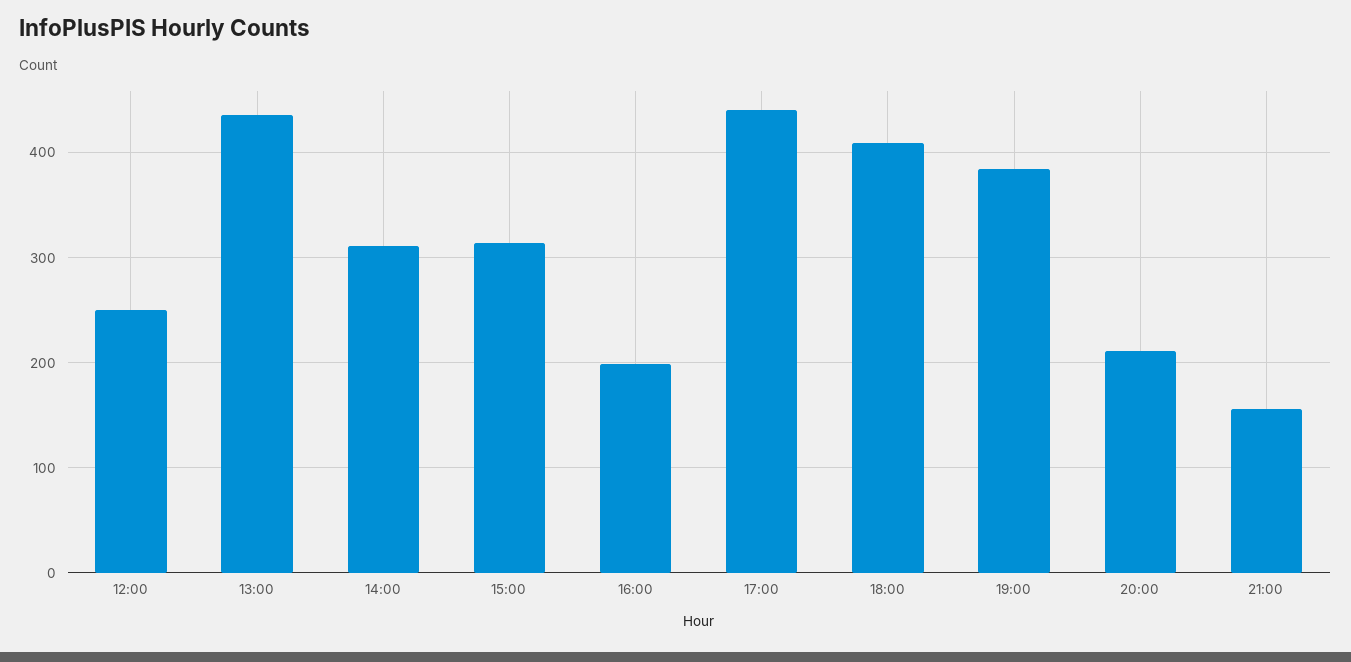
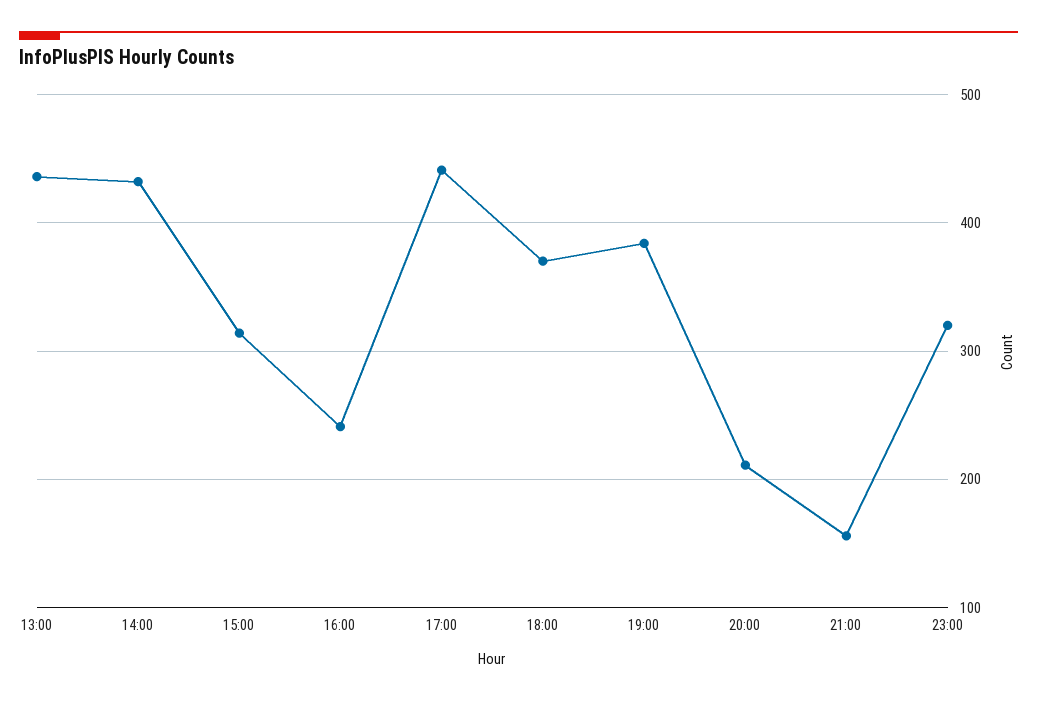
12:00: 250 -> none
14:00: 310 -> 430
16:00: 200 -> 240
18:00: 410 -> 370
23:00: none -> 320

